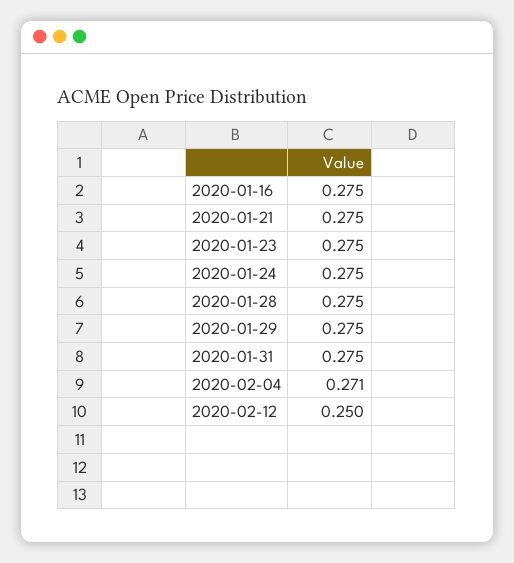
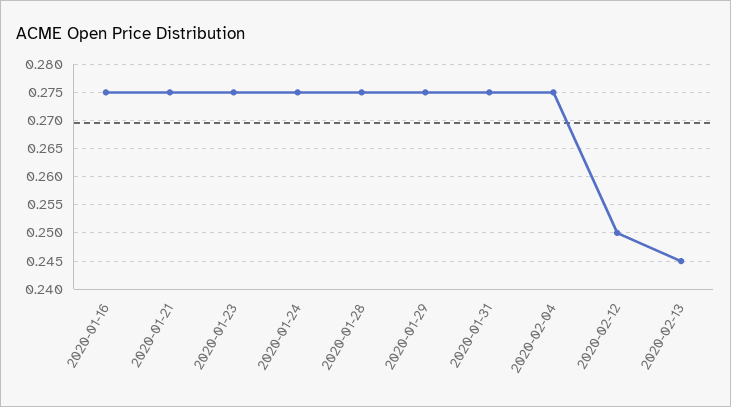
2020-02-04: 0.271 -> 0.275
2020-02-13: none -> 0.245

